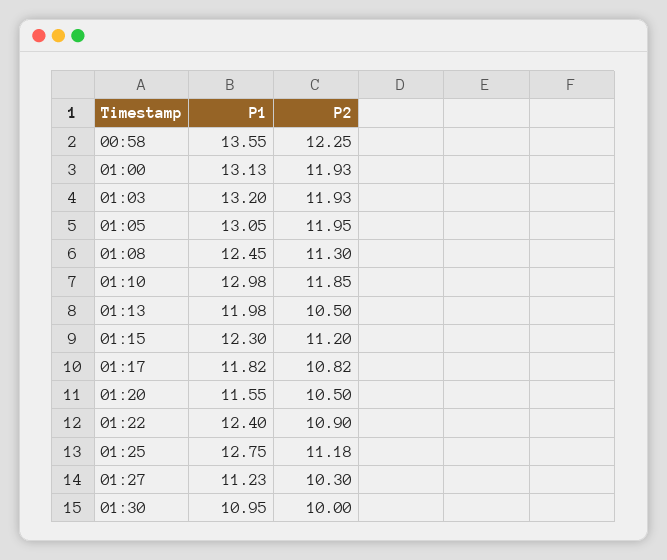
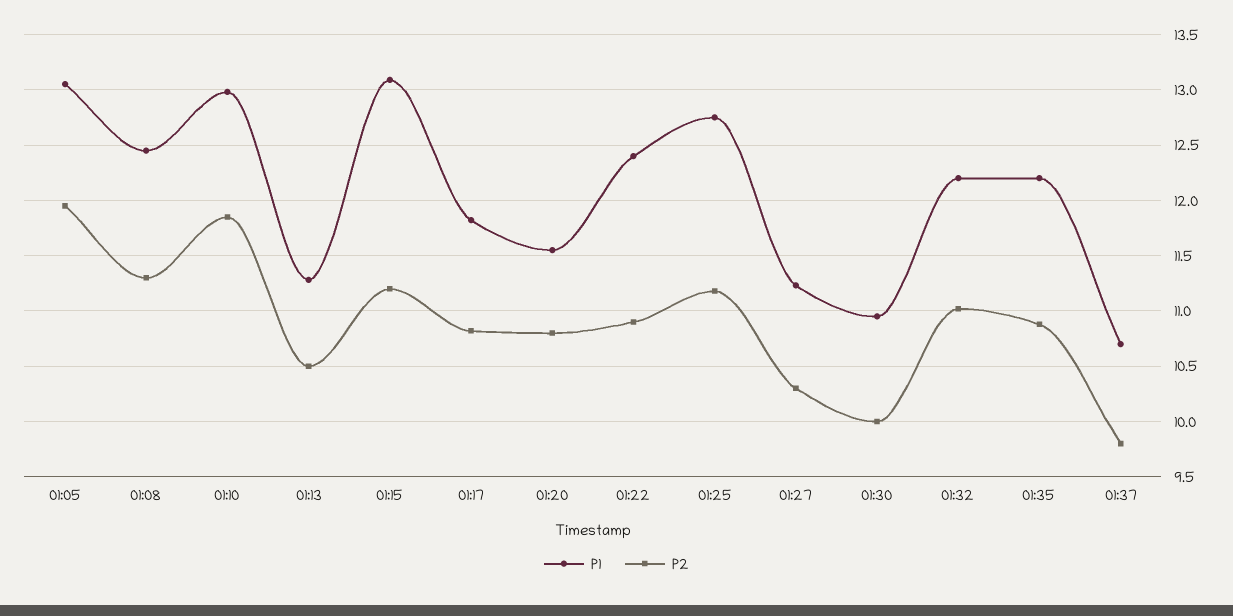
P1, 00:58: 13.55 -> none
P2, 00:58: 12.25 -> none
P1, 01:00: 13.13 -> none
P2, 01:00: 11.93 -> none
P1, 01:03: 13.2 -> none
P2, 01:03: 11.93 -> none
P1, 01:13: 11.98 -> 11.3
P1, 01:15: 12.3 -> 13.1
P2, 01:20: 10.5 -> 10.8
P1, 01:32: none -> 12.2
P2, 01:32: none -> 11
P1, 01:35: none -> 12.2
P2, 01:35: none -> 10.9
P1, 01:37: none -> 10.7
P2, 01:37: none -> 9.8

